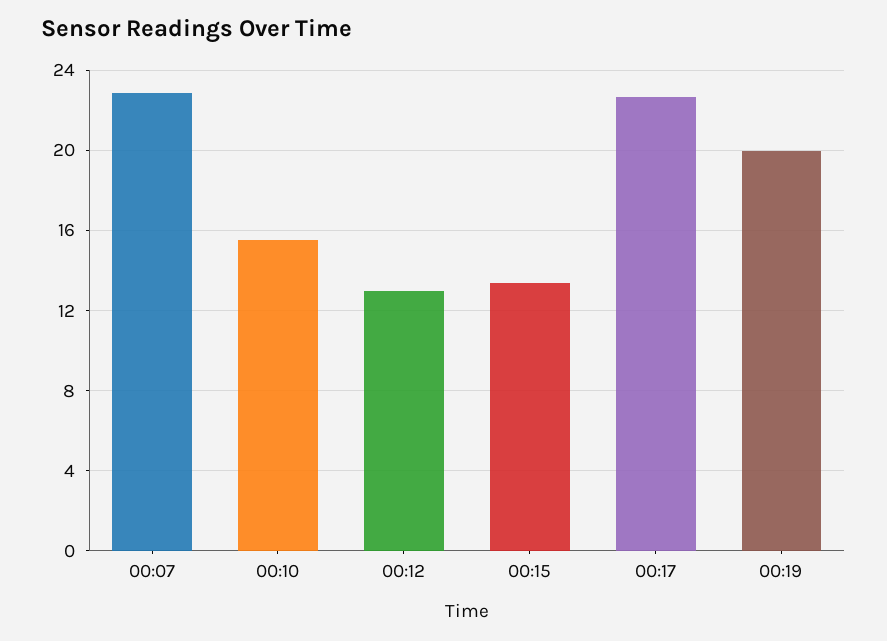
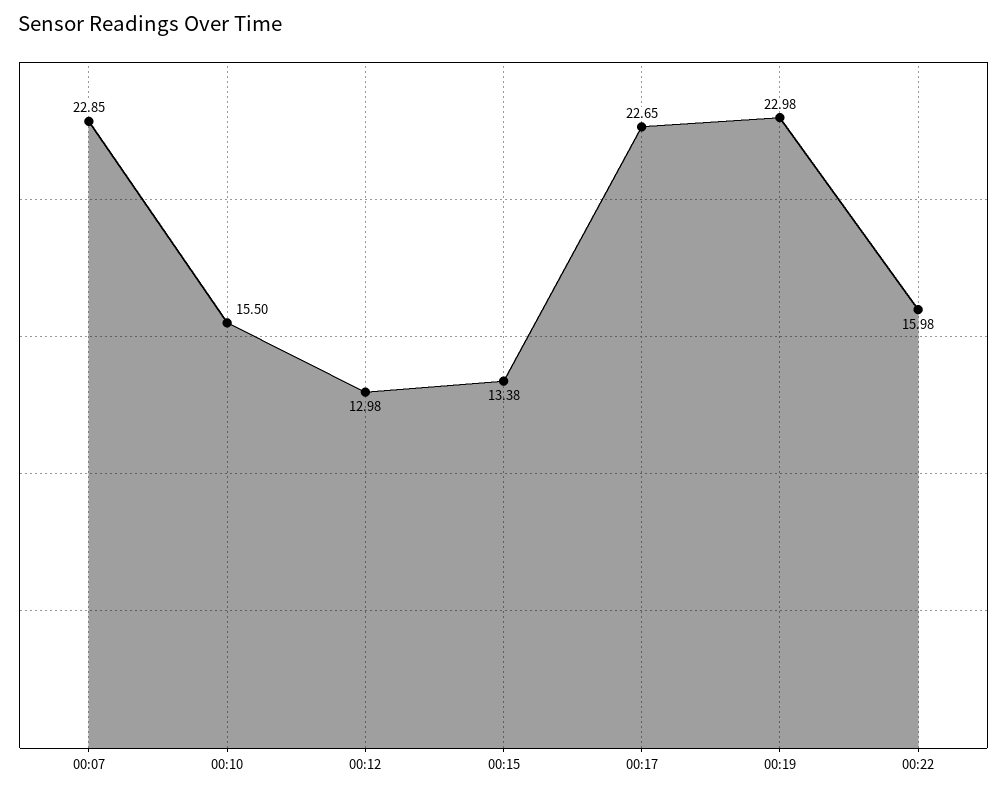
00:19: 20 -> 22.98
00:22: none -> 15.98

